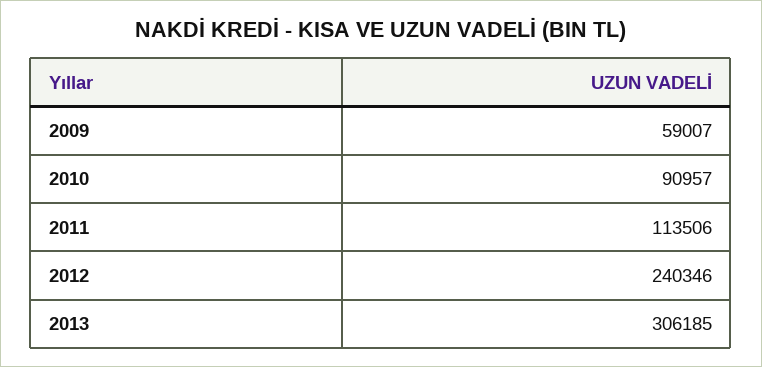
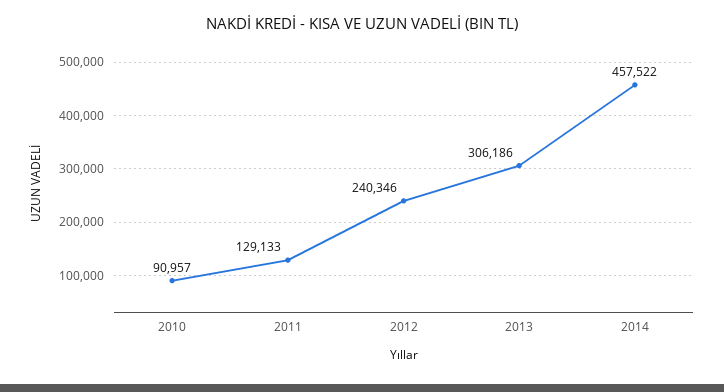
2009: 59007 -> none
2011: 113506 -> 129133
2013: 306185 -> 306186
2014: none -> 457522

